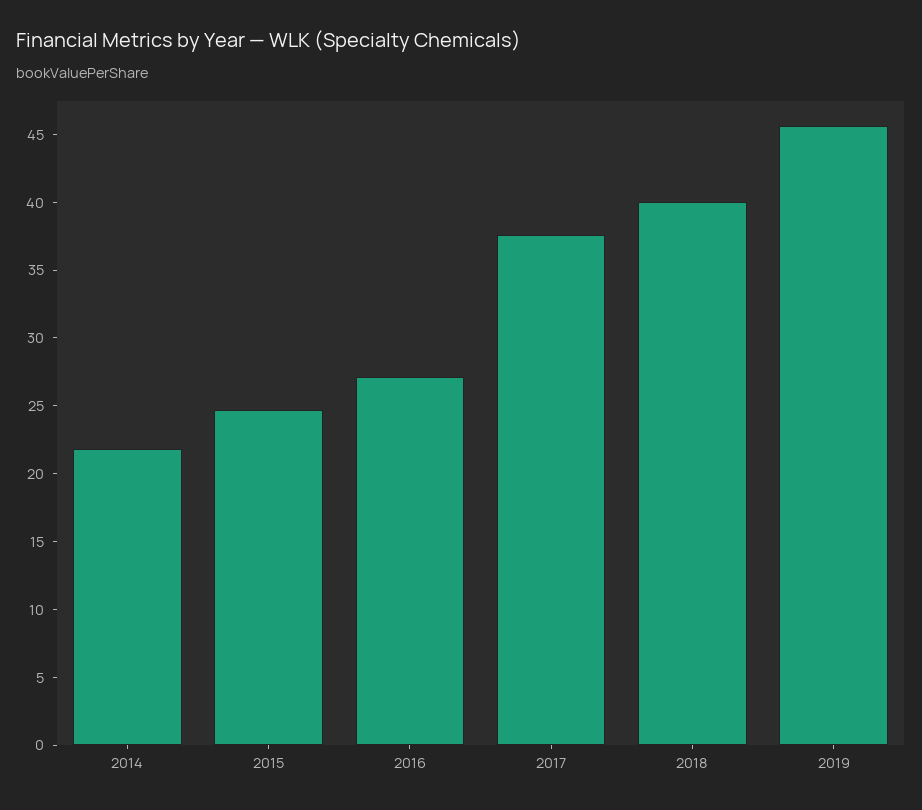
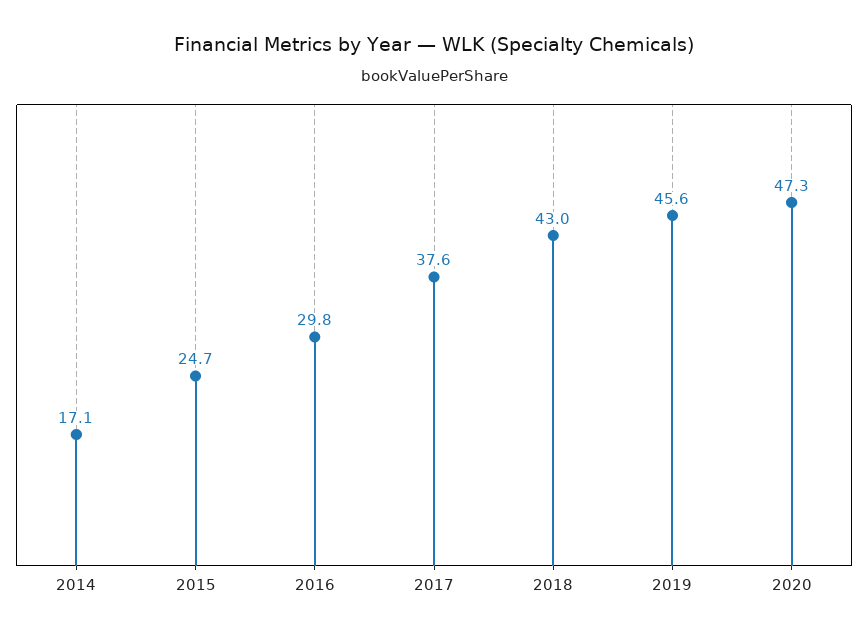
2014: 22 -> 17.1
2016: 27 -> 29.8
2018: 40 -> 43
2020: none -> 47.3

